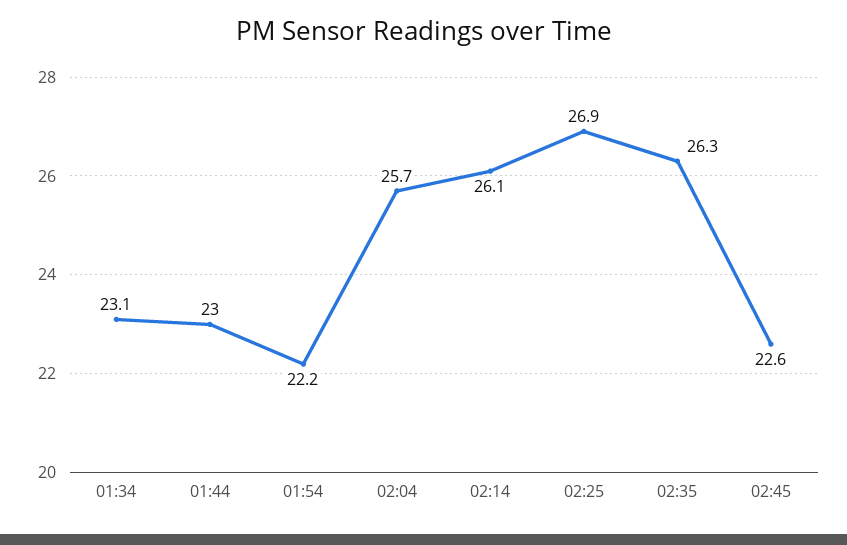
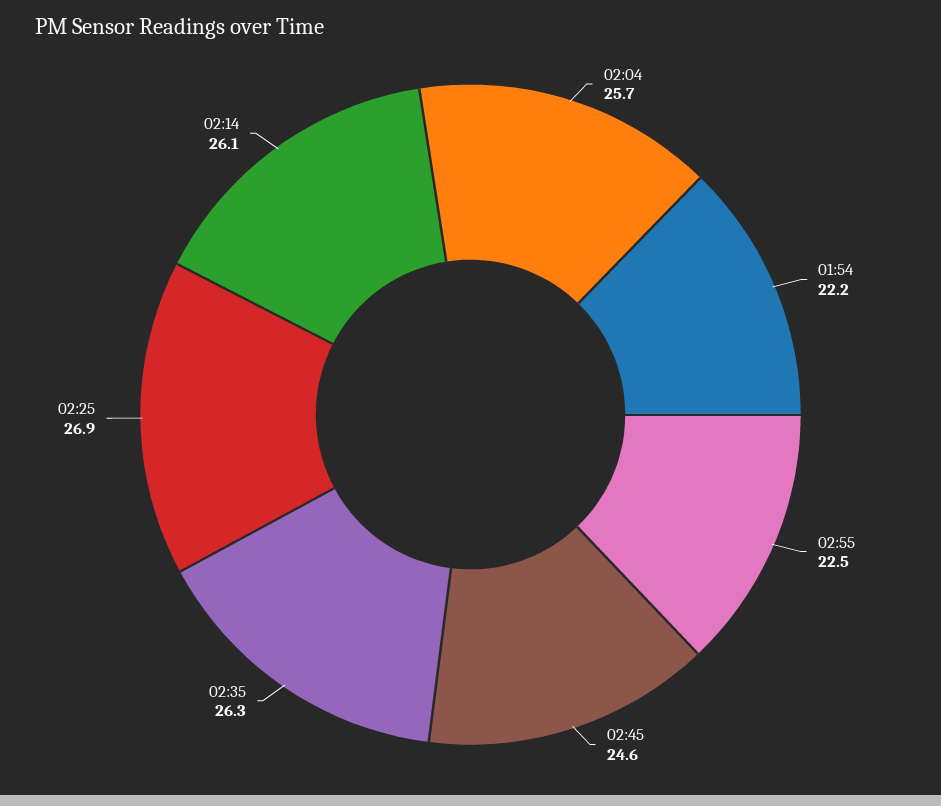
01:34: 23.1 -> none
01:44: 23 -> none
02:45: 22.6 -> 24.6
02:55: none -> 22.5

